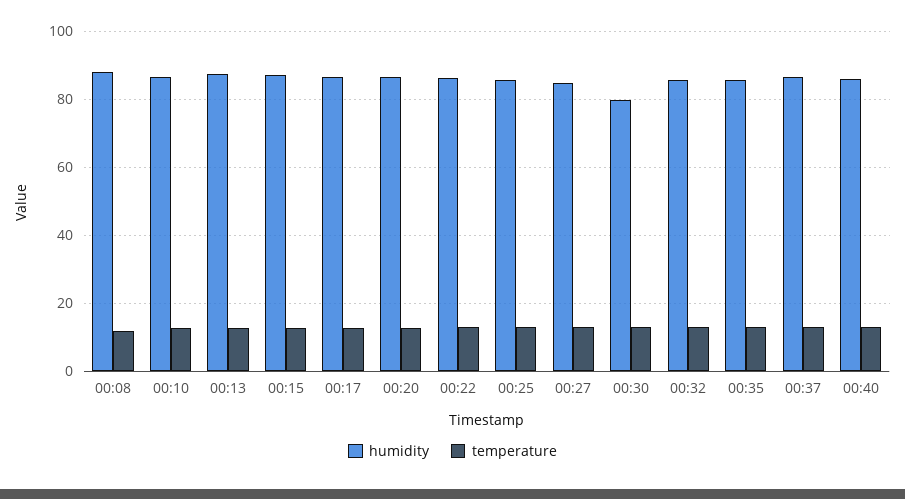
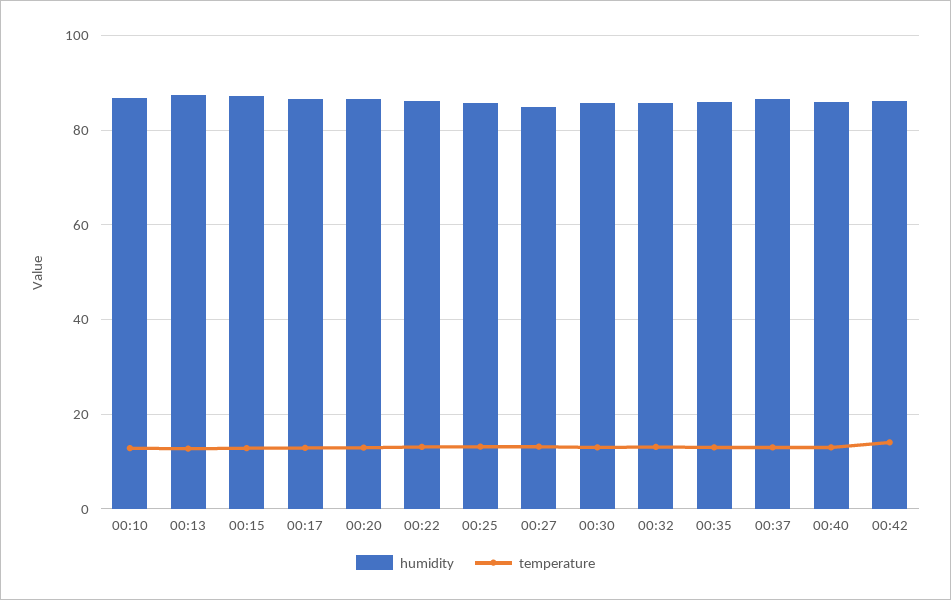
humidity, 00:08: 88 -> none
temperature, 00:08: 12 -> none
humidity, 00:30: 80 -> 86
humidity, 00:42: none -> 86
temperature, 00:42: none -> 14

